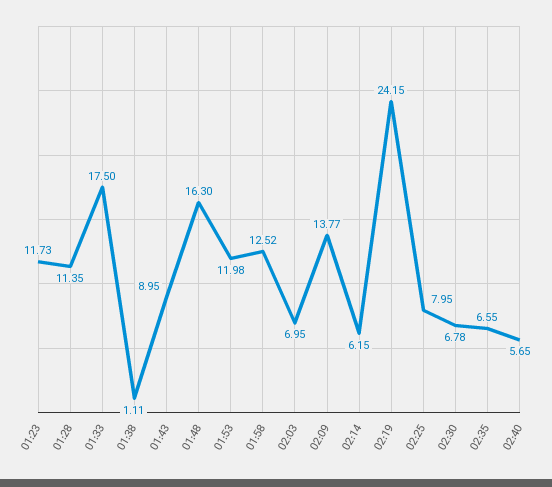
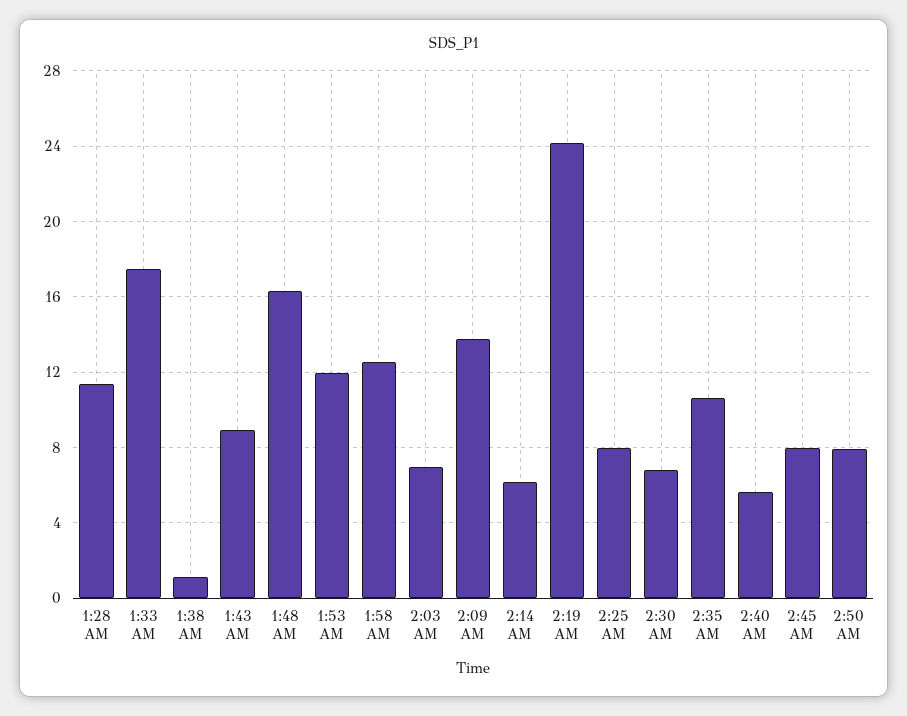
01:23: 11.73 -> none
02:35: 6.55 -> 10.5
2:45 AM: none -> 8
2:50 AM: none -> 8

